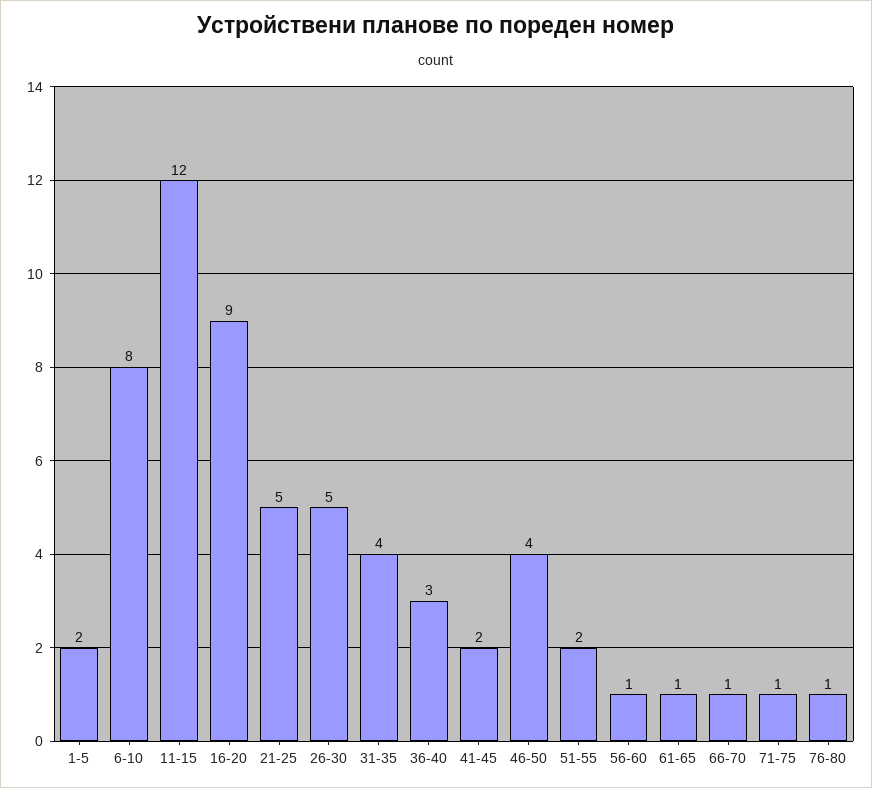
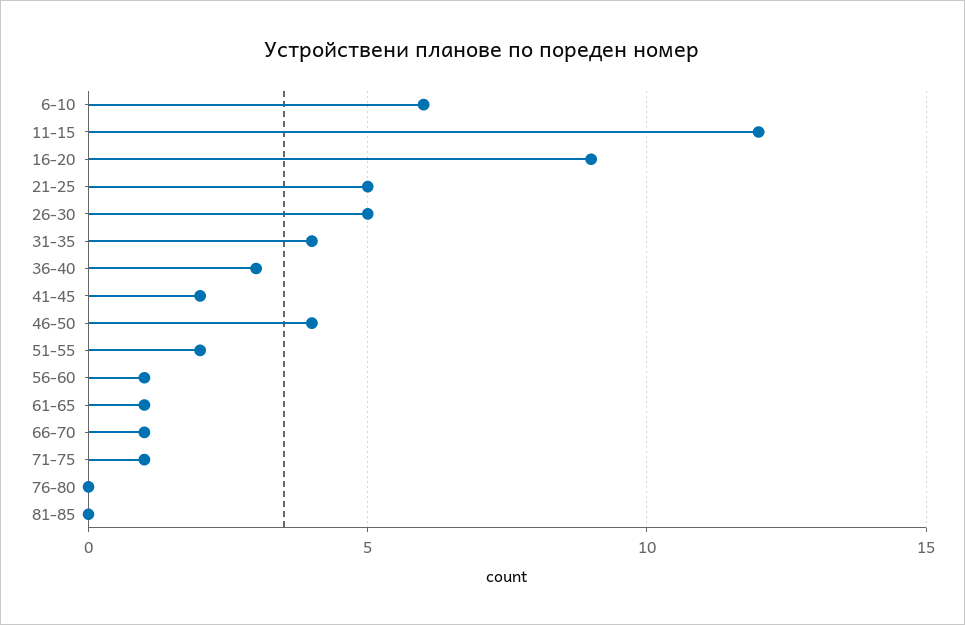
1-5: 2 -> none
6-10: 8 -> 6
76-80: 1 -> 0
81-85: none -> 0

